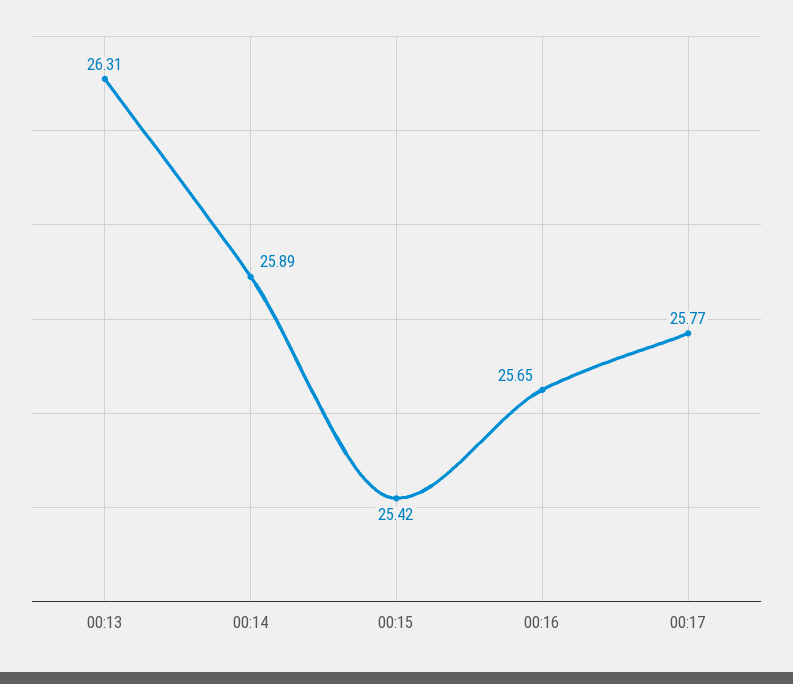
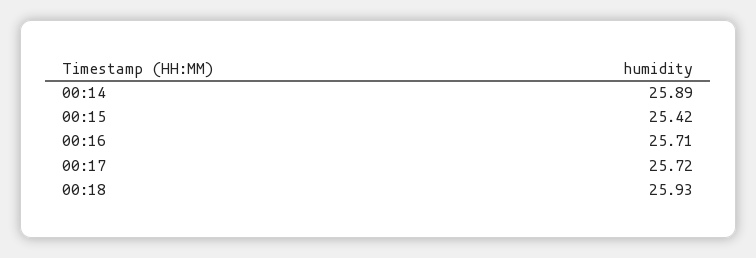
00:13: 26.31 -> none
00:16: 25.65 -> 25.71
00:17: 25.77 -> 25.72
00:18: none -> 25.93

